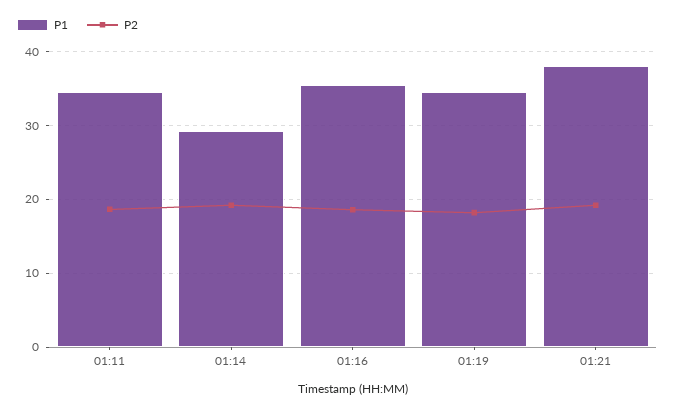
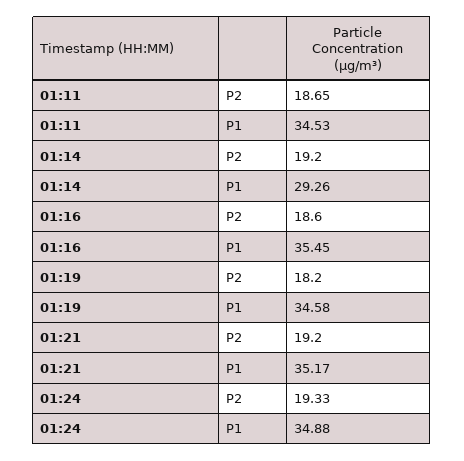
P1, 01:21: 38 -> 35.17
P2, 01:24: none -> 19.33
P1, 01:24: none -> 34.88

